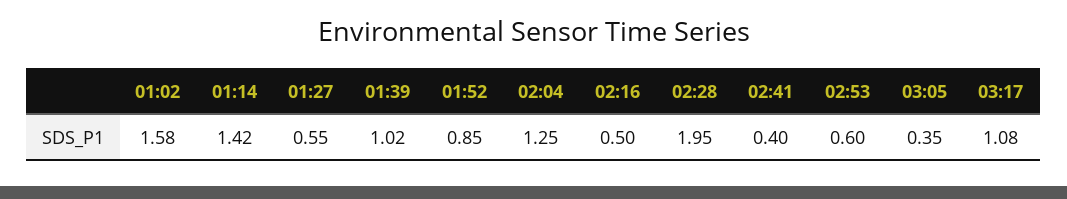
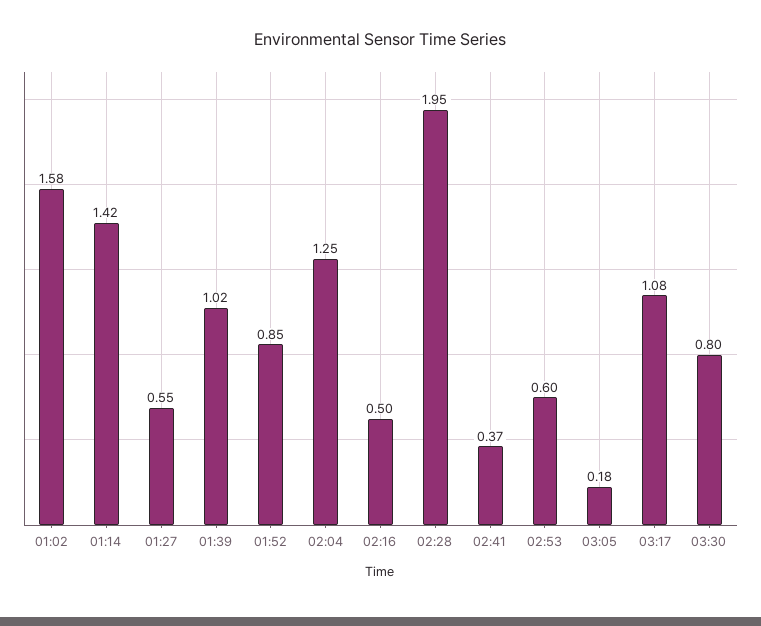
02:41: 0.4 -> 0.37
03:05: 0.35 -> 0.18
03:30: none -> 0.8

